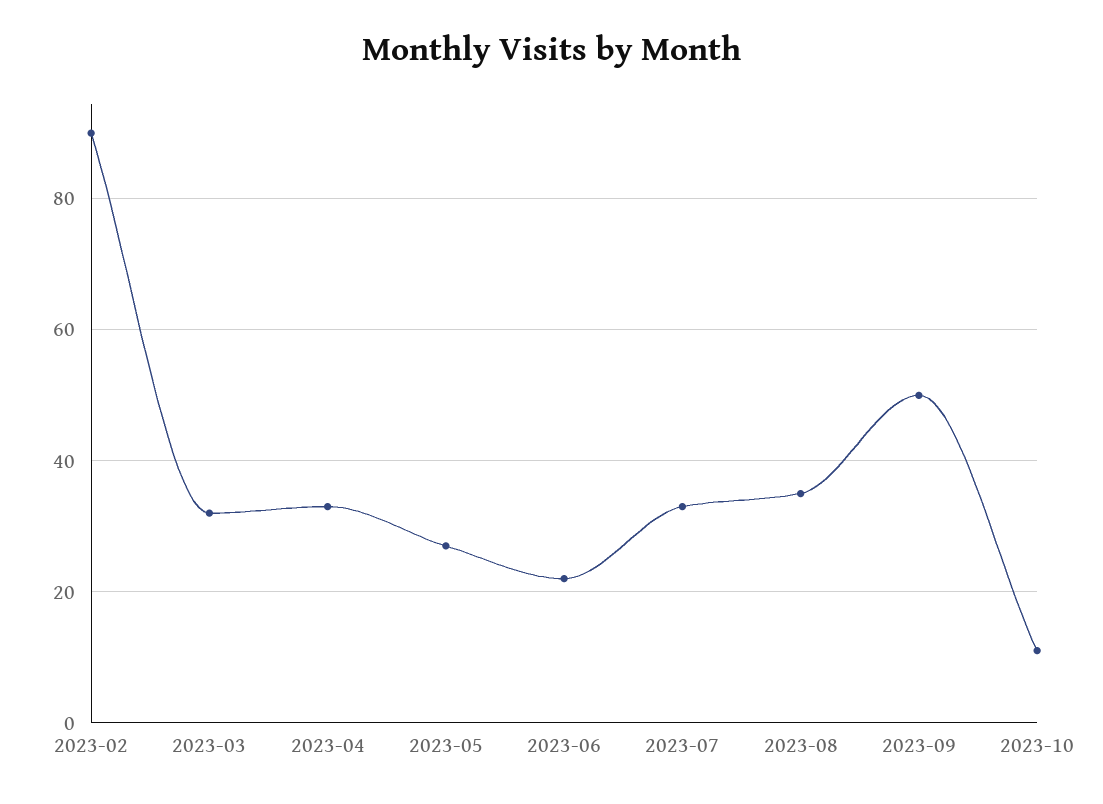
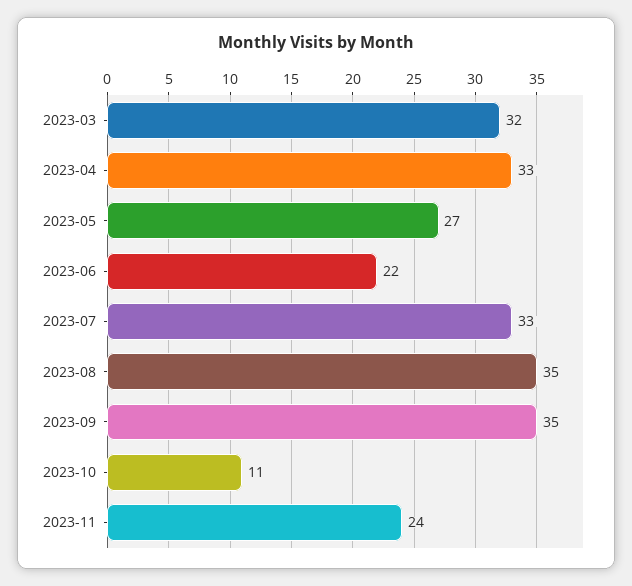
2023-02: 90 -> none
2023-09: 50 -> 35
2023-11: none -> 24

